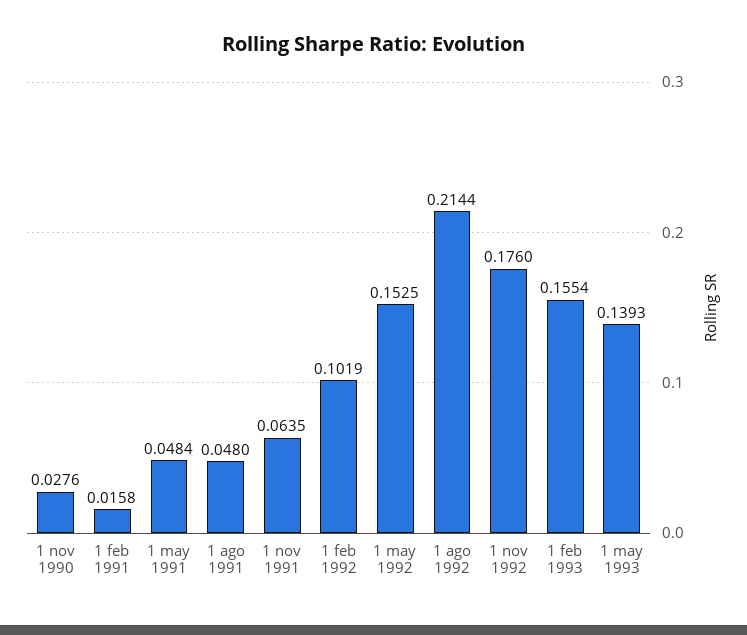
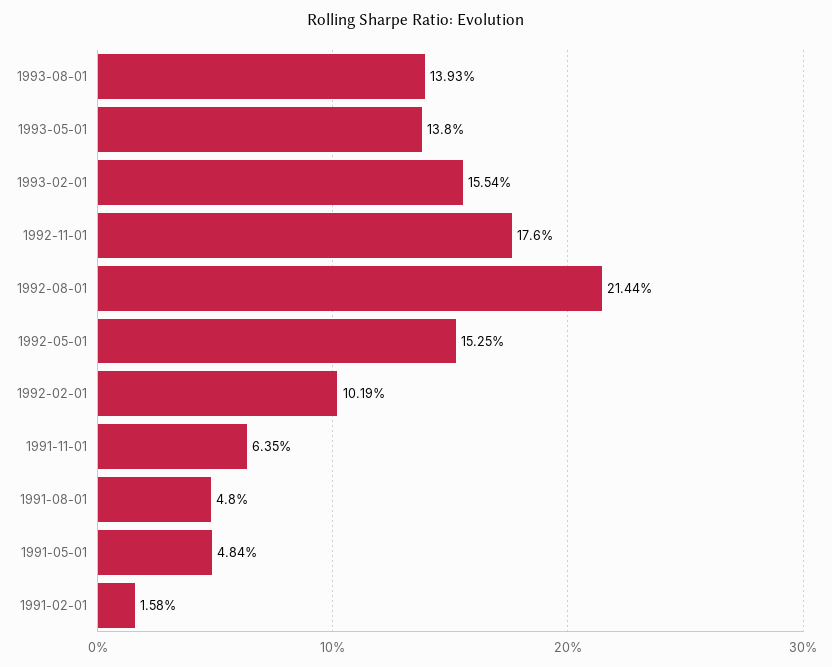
1 nov 1990: 0.0276 -> none
1 may 1993: 0.1393 -> 0.138
1993-08-01: none -> 0.1393

